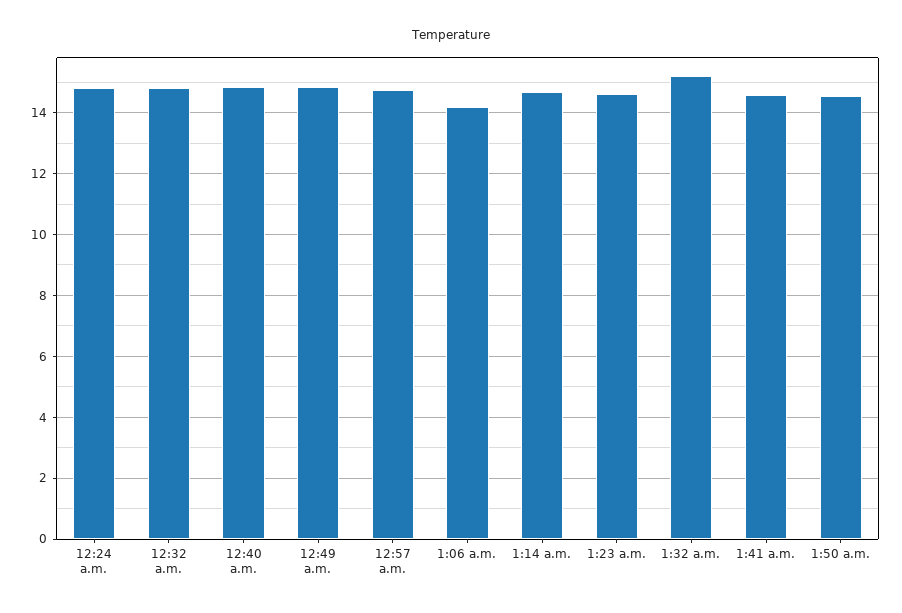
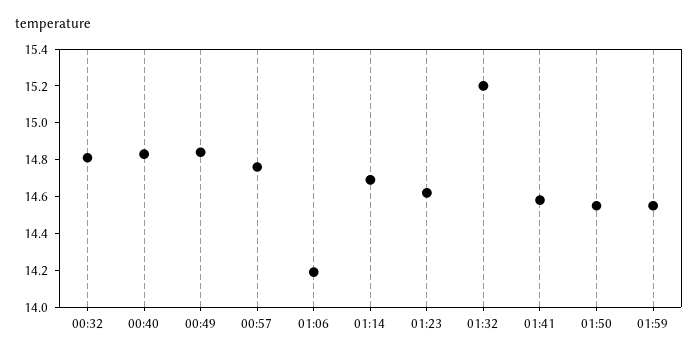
12:24 a.m.: 14.8 -> none
01:59: none -> 14.55

